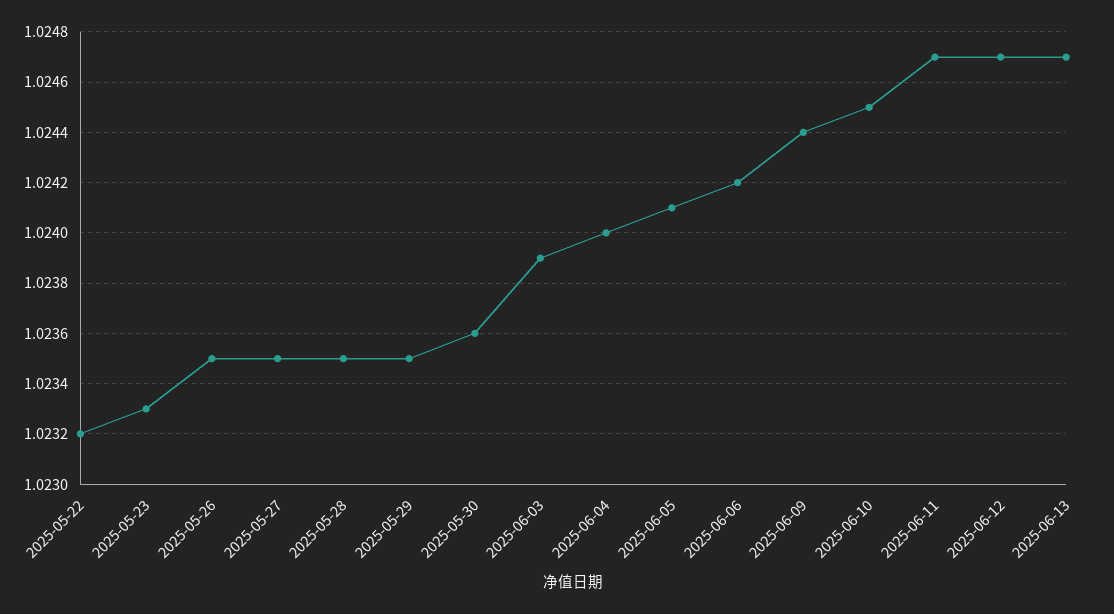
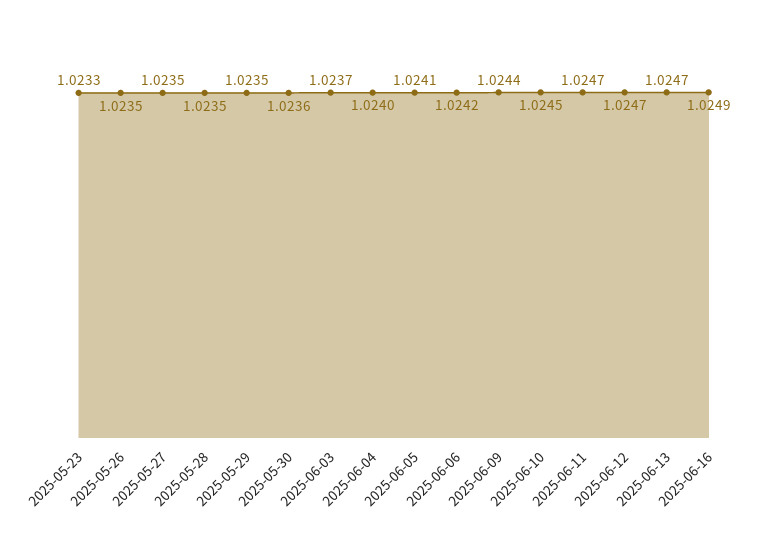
2025-05-22: 1.0232 -> none
2025-06-03: 1.0239 -> 1.0237
2025-06-16: none -> 1.0249

